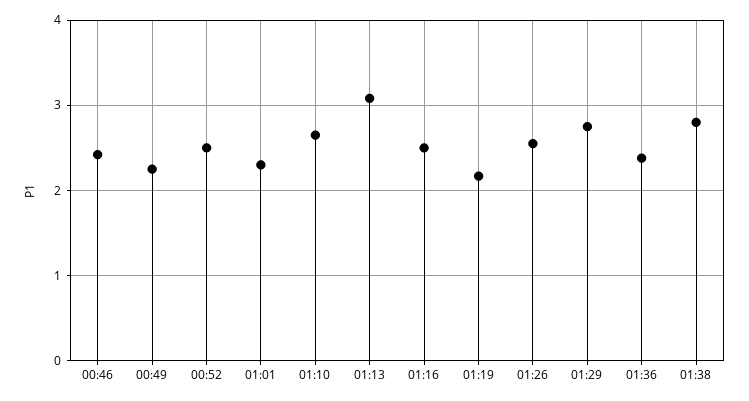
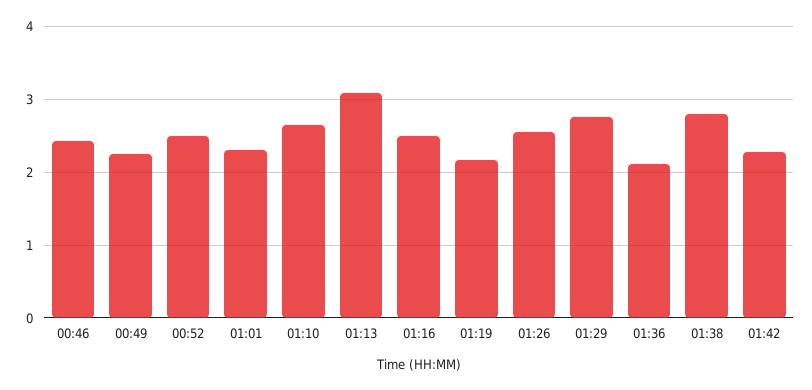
01:36: 2.4 -> 2.1
01:42: none -> 2.3

